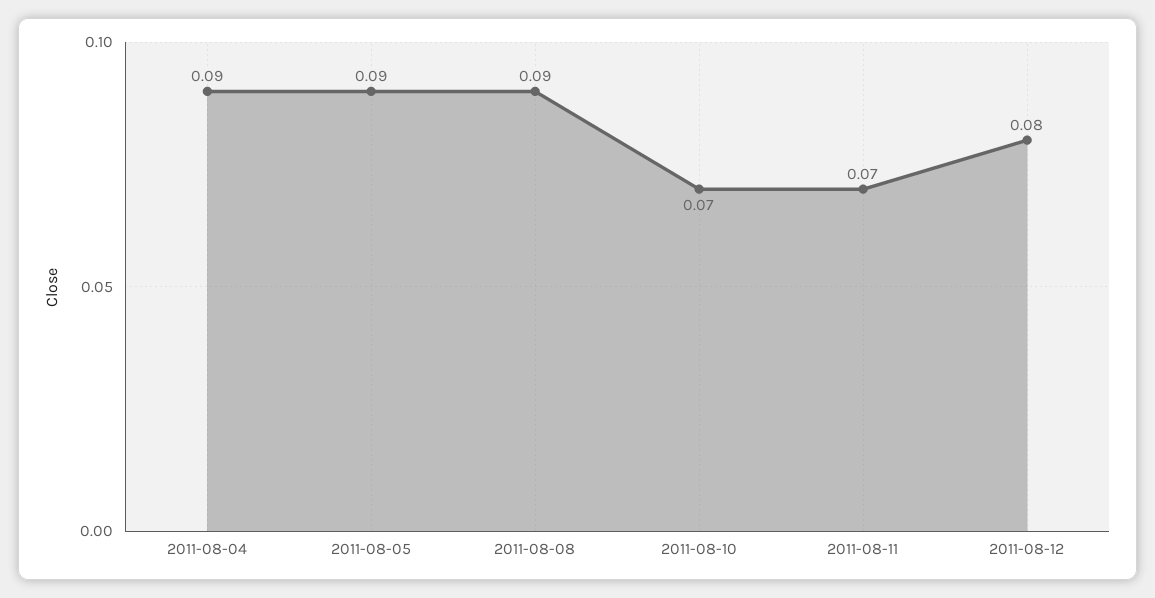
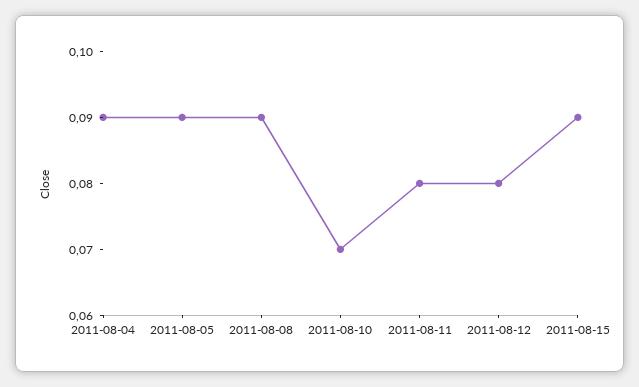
2011-08-11: 0.07 -> 0.08
2011-08-15: none -> 0.09

